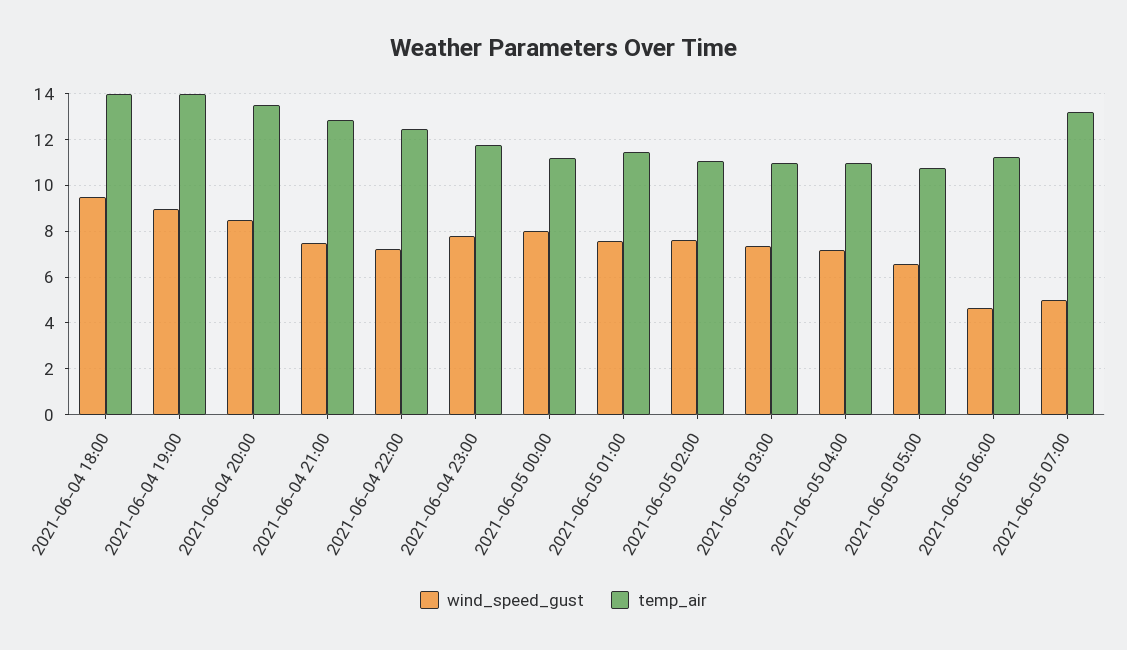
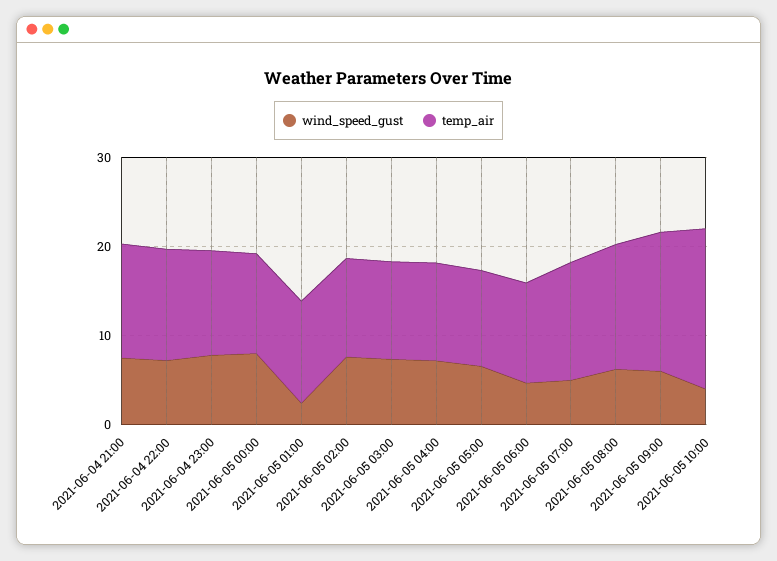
wind_speed_gust, 2021-06-04 18:00: 9.5 -> none
temp_air, 2021-06-04 18:00: 14 -> none
wind_speed_gust, 2021-06-04 19:00: 9 -> none
temp_air, 2021-06-04 19:00: 14 -> none
wind_speed_gust, 2021-06-04 20:00: 8.5 -> none
temp_air, 2021-06-04 20:00: 13.5 -> none
wind_speed_gust, 2021-06-05 01:00: 7.5 -> 2
wind_speed_gust, 2021-06-05 08:00: none -> 6
temp_air, 2021-06-05 08:00: none -> 14
wind_speed_gust, 2021-06-05 09:00: none -> 6
temp_air, 2021-06-05 09:00: none -> 16
wind_speed_gust, 2021-06-05 10:00: none -> 4
temp_air, 2021-06-05 10:00: none -> 18

